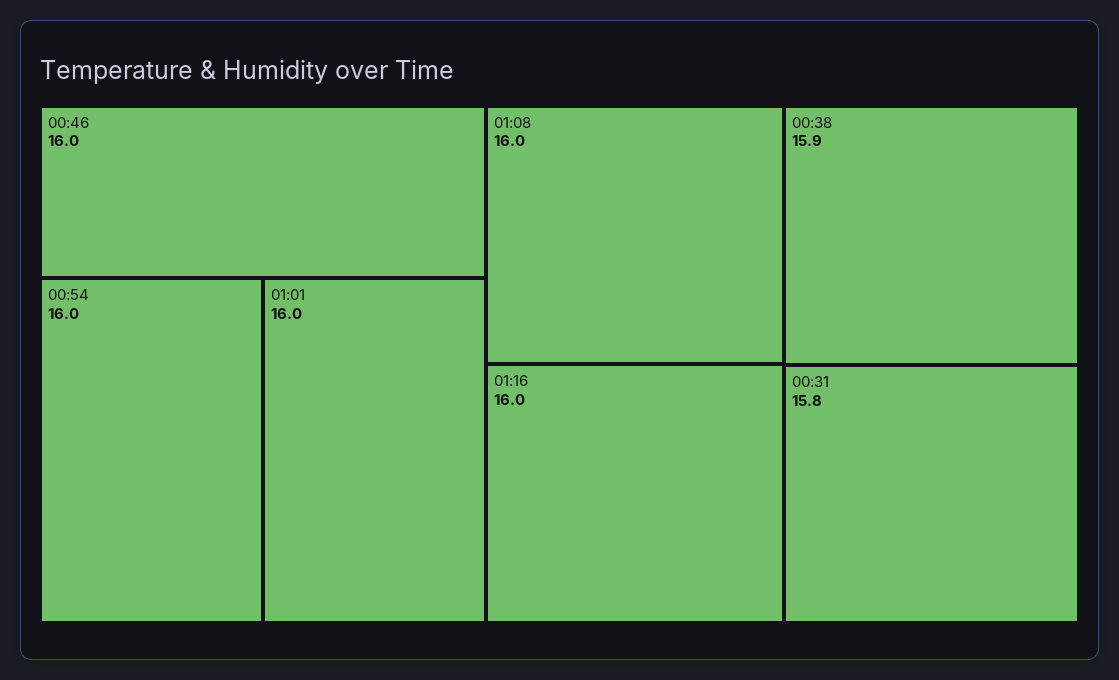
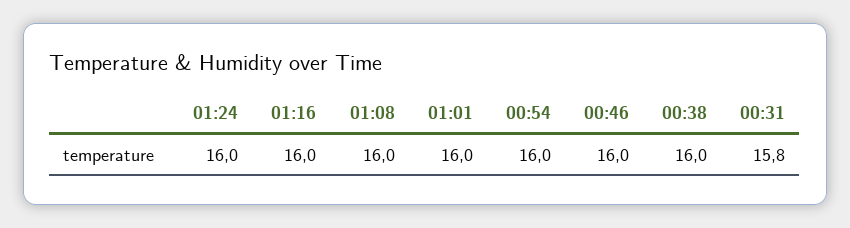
00:38: 15.9 -> 16
01:24: none -> 16

